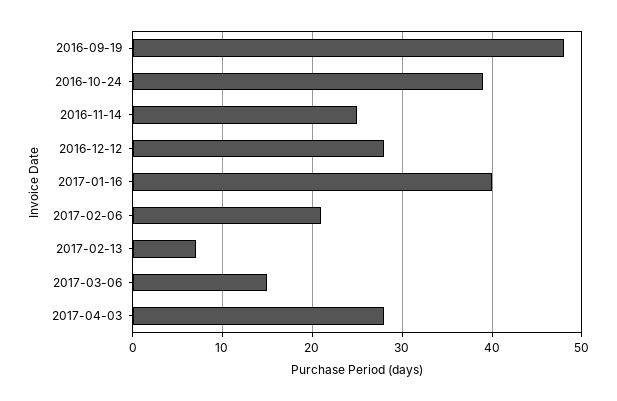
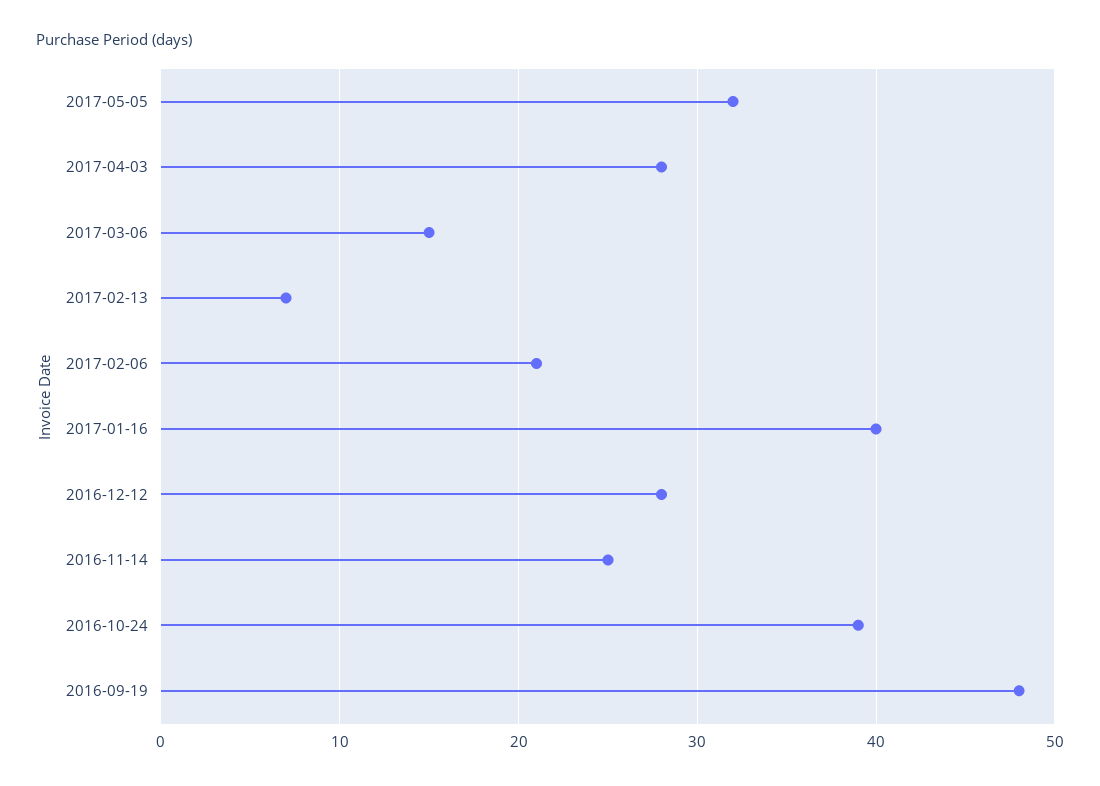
2017-05-05: none -> 32

